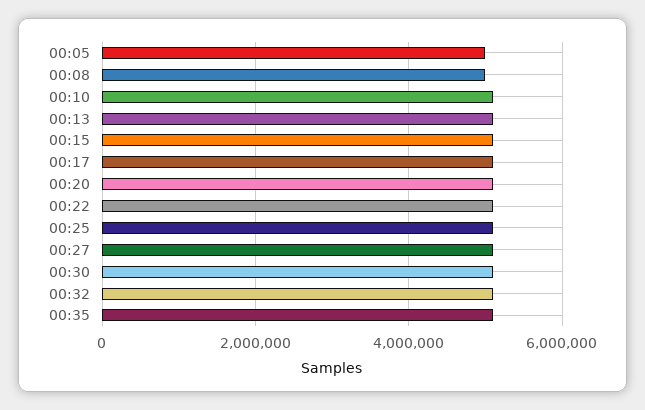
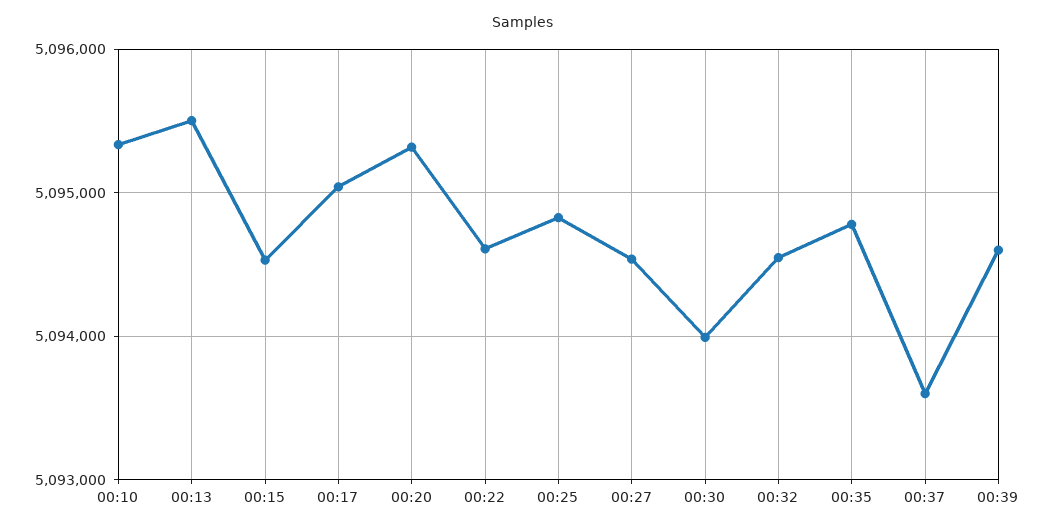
00:05: 5000000 -> none
00:08: 5000000 -> none
00:37: none -> 5093600
00:39: none -> 5094600

